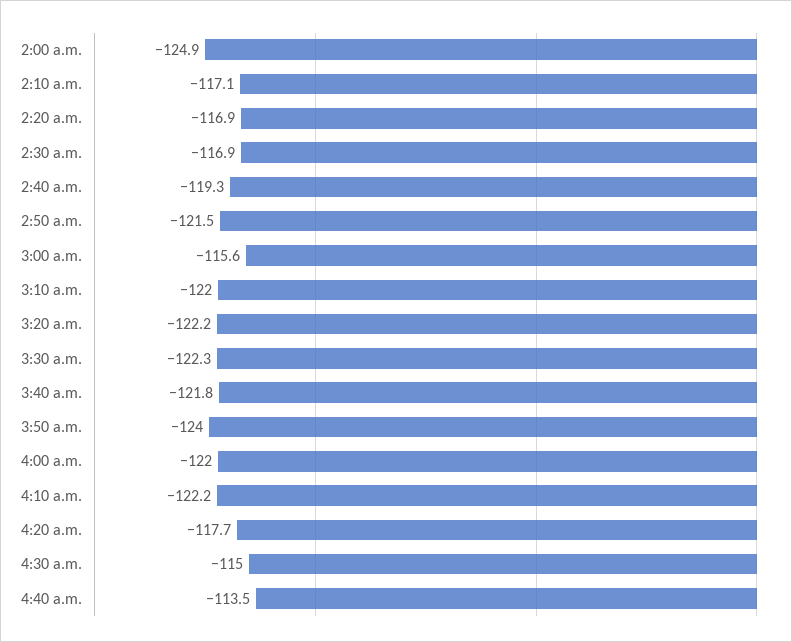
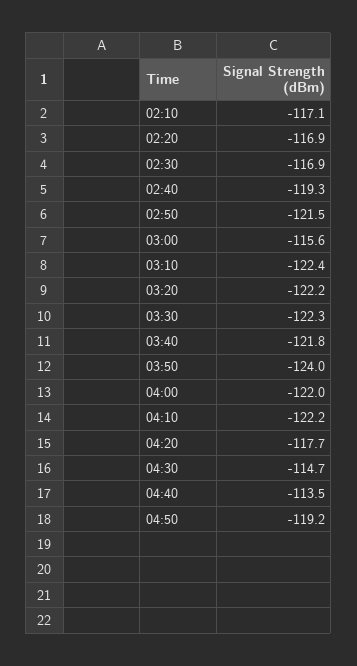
2:00 a.m.: -124.9 -> none
3:10 a.m.: -122 -> -122.4
4:30 a.m.: -115 -> -114.7
04:50: none -> -119.2

